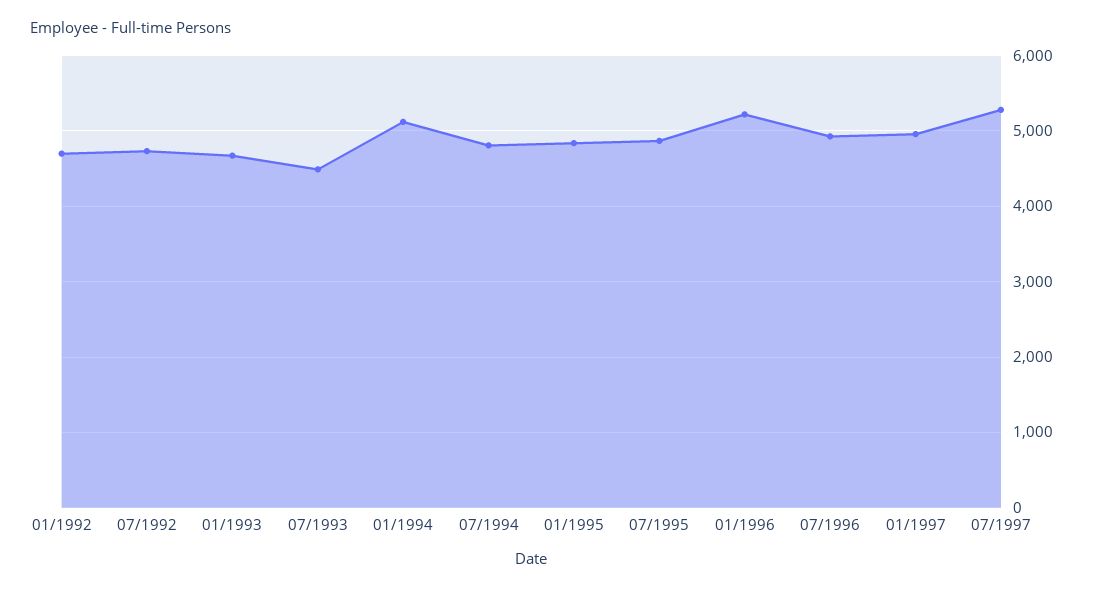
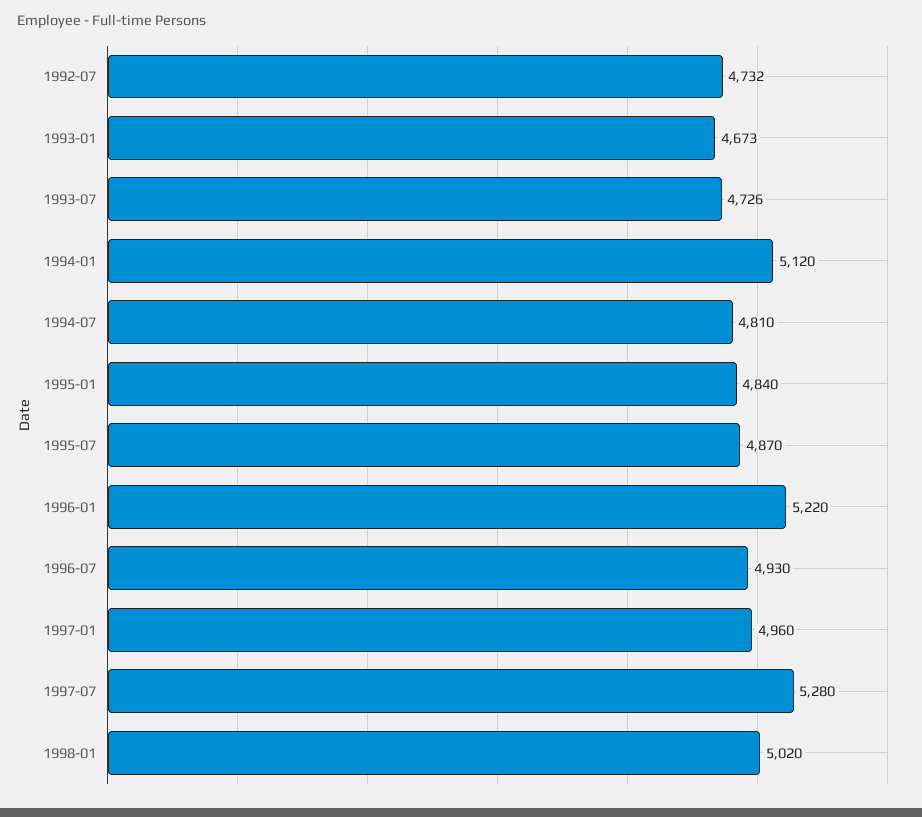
01/1992: 4700 -> none
07/1993: 4500 -> 4726
1998-01: none -> 5020

